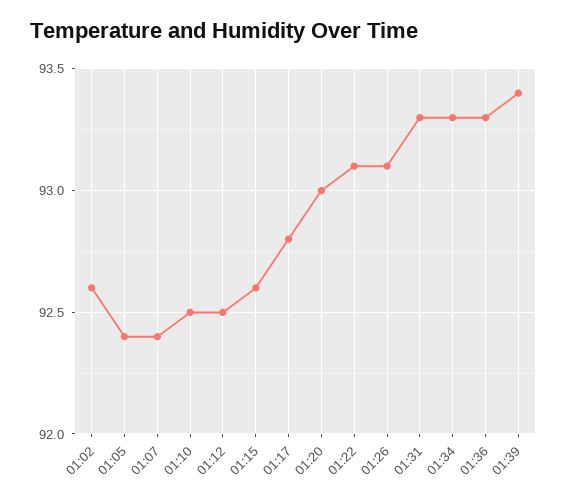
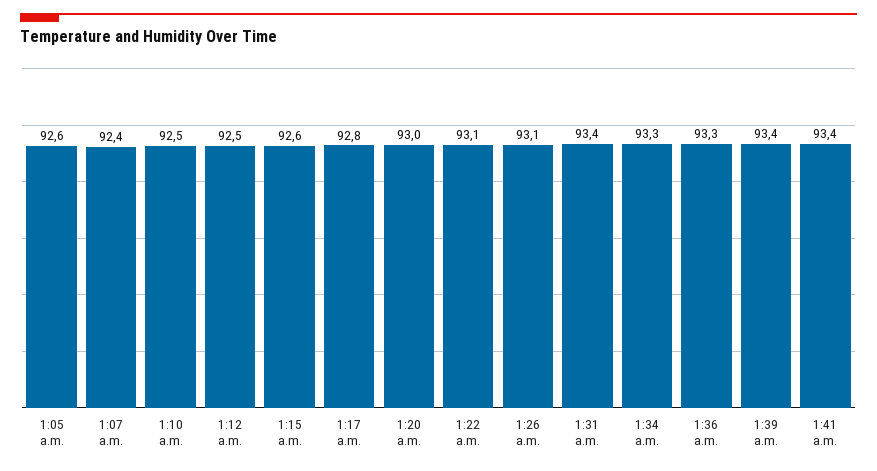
01:02: 92.6 -> none
01:05: 92.4 -> 92.6
01:31: 93.3 -> 93.4
1:41 a.m.: none -> 93.4

